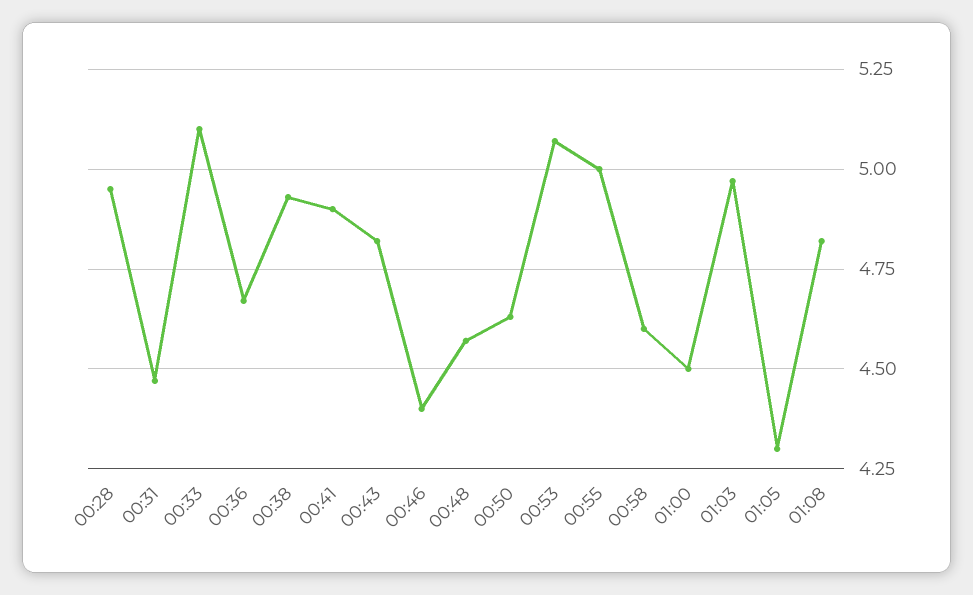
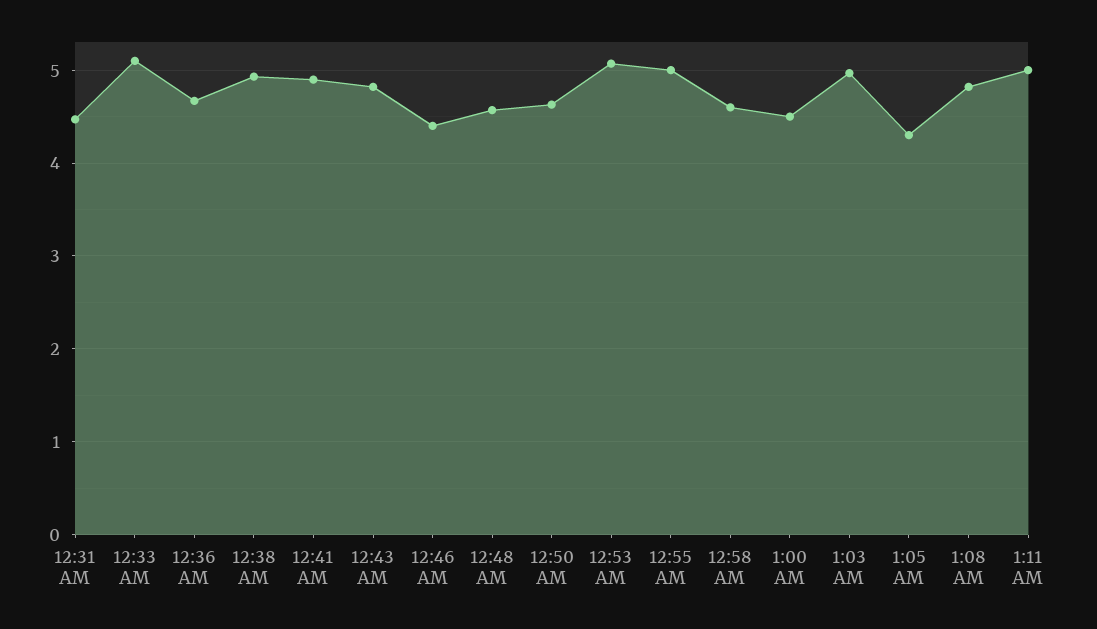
00:28: 4.95 -> none
1:11 AM: none -> 5

